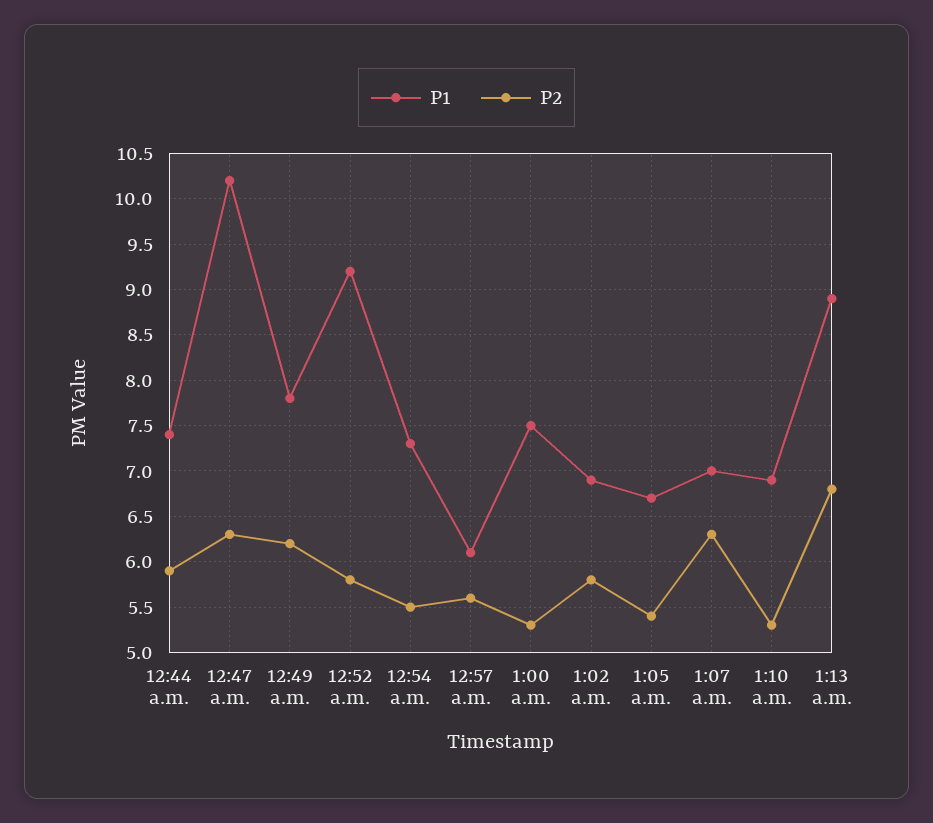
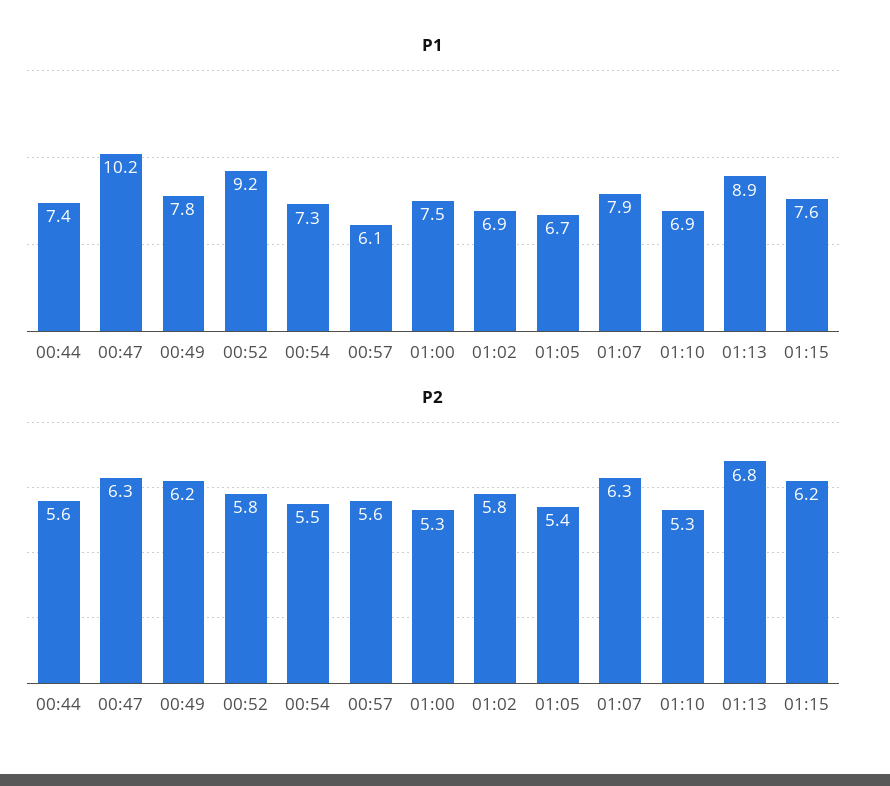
P2, 12:44 a.m.: 5.9 -> 5.6
P1, 1:07 a.m.: 7 -> 7.9
P1, 01:15: none -> 7.6
P2, 01:15: none -> 6.2

